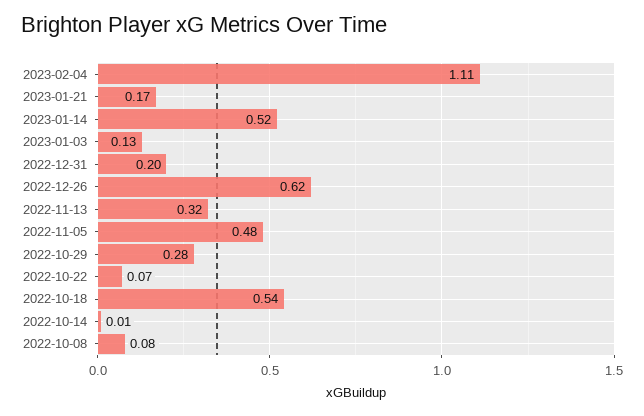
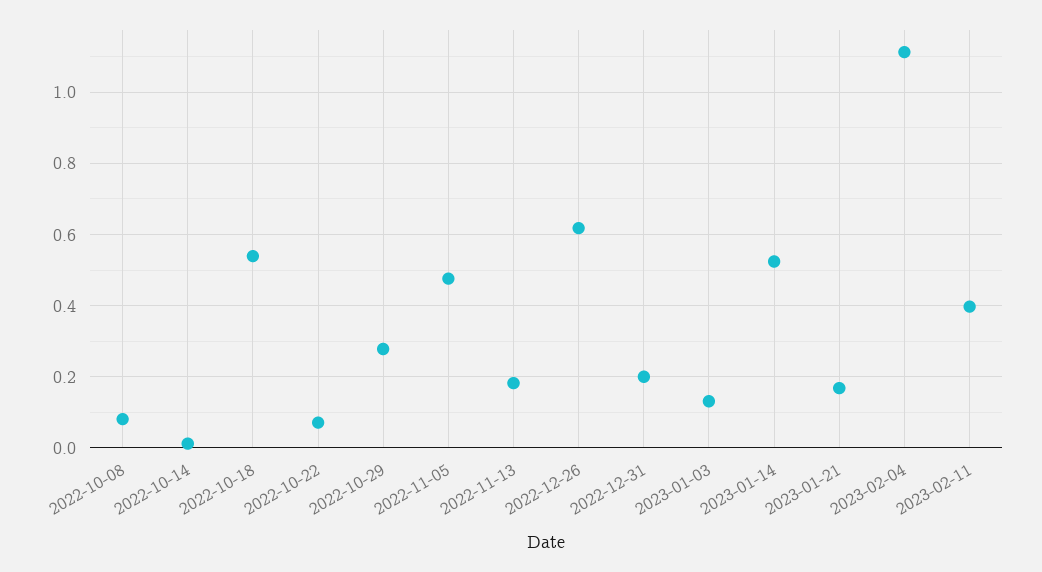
2022-11-13: 0.32 -> 0.18
2023-02-11: none -> 0.4

